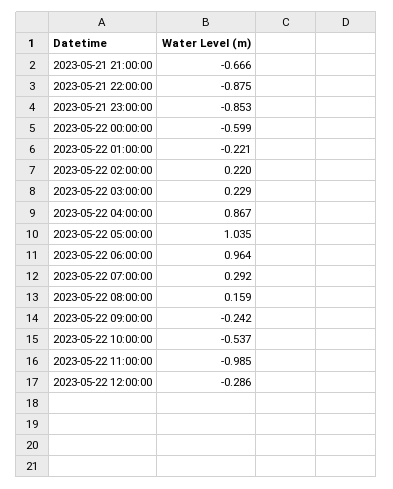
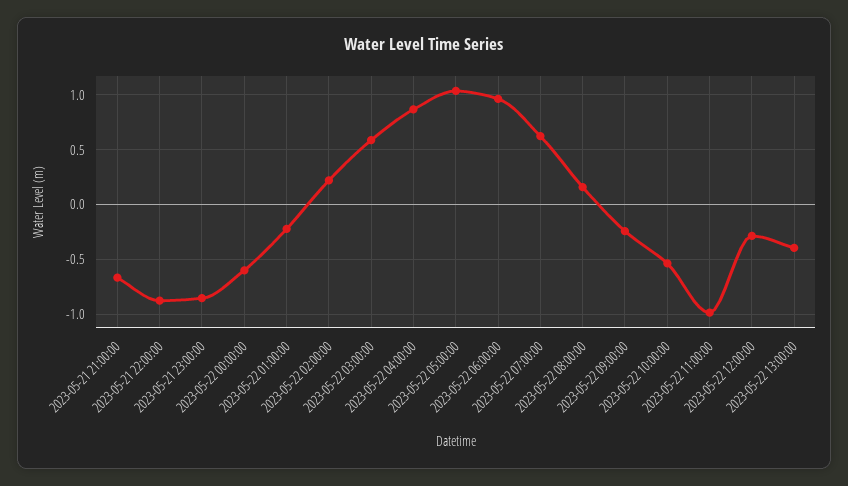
2023-05-22 03:00:00: 0.229 -> 0.6
2023-05-22 07:00:00: 0.292 -> 0.6
2023-05-22 13:00:00: none -> -0.4

